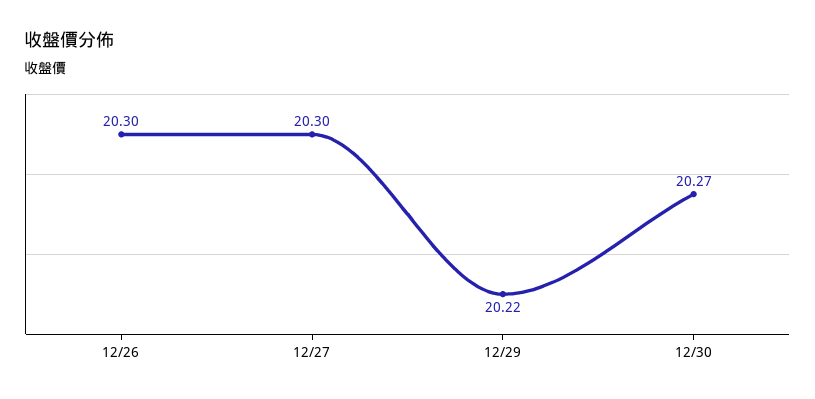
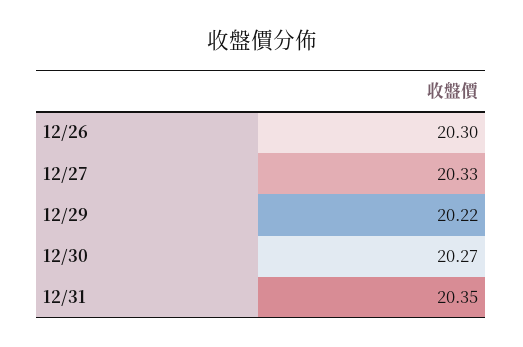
12/27: 20.3 -> 20.33
12/31: none -> 20.35

